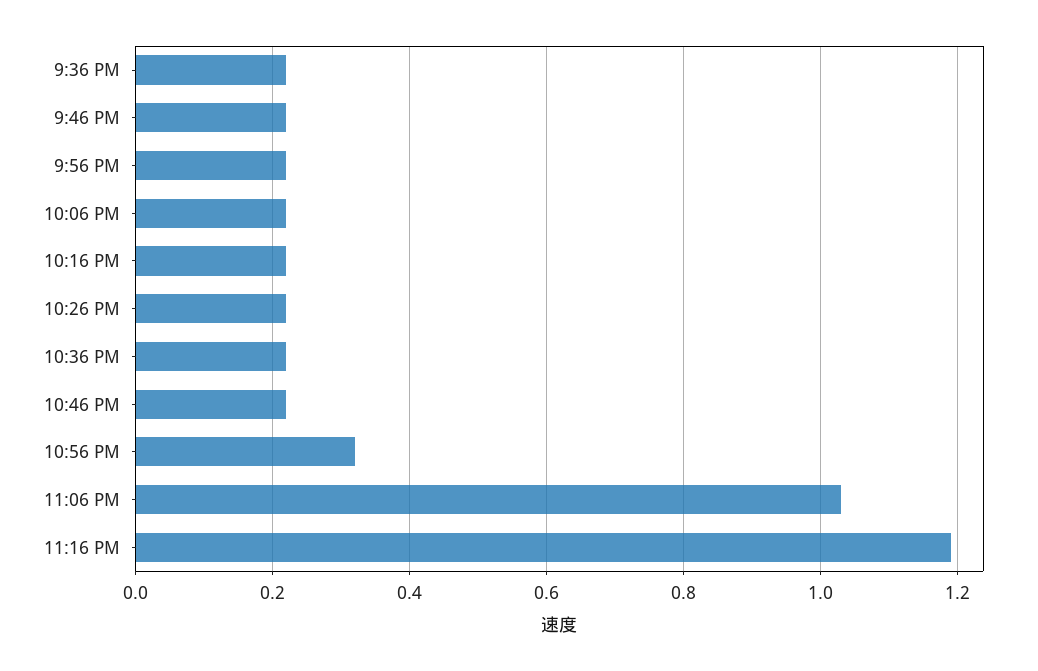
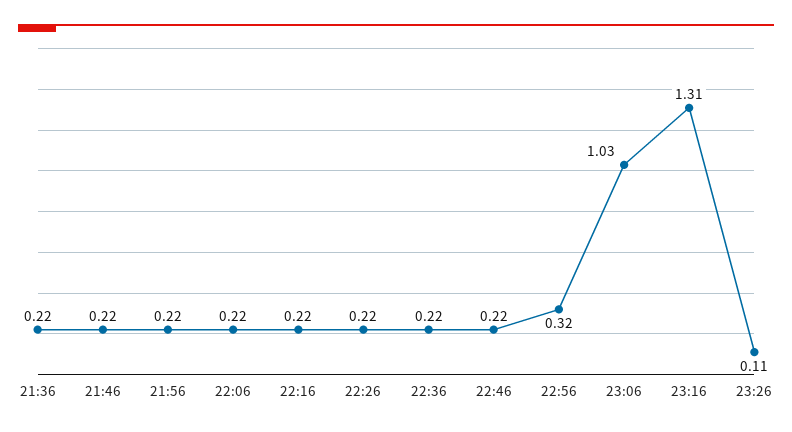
11:16 PM: 1.2 -> 1.31
23:26: none -> 0.11

